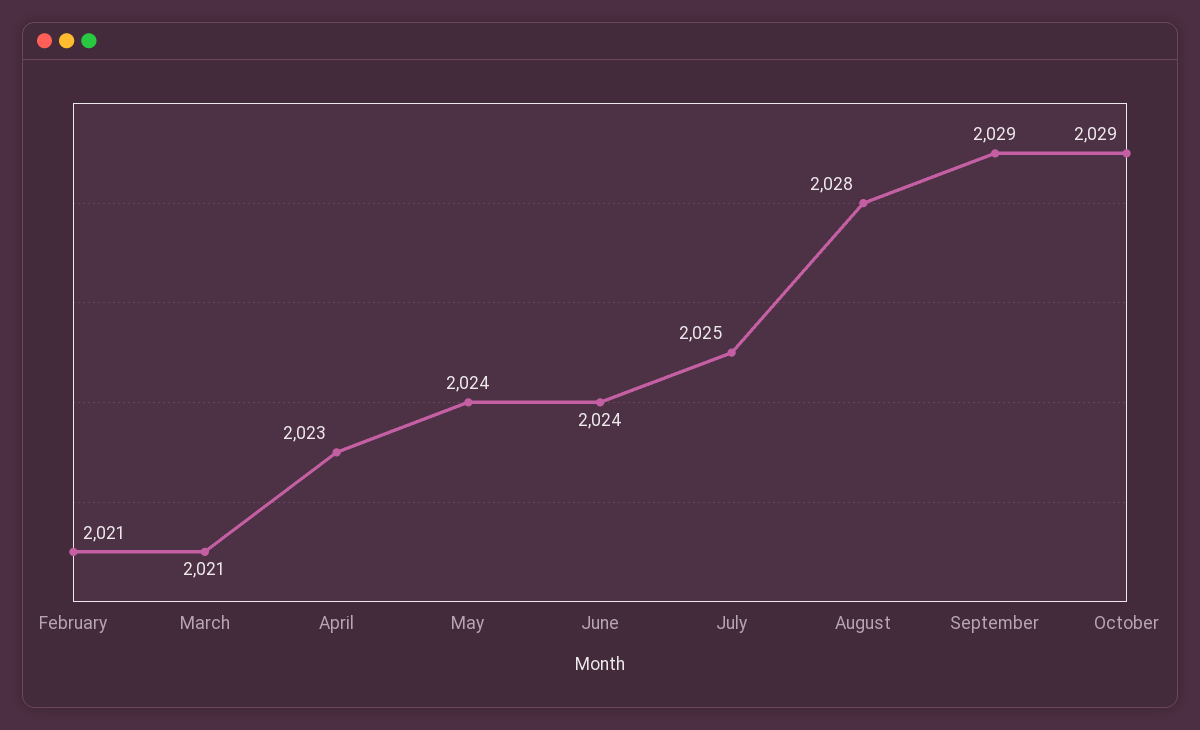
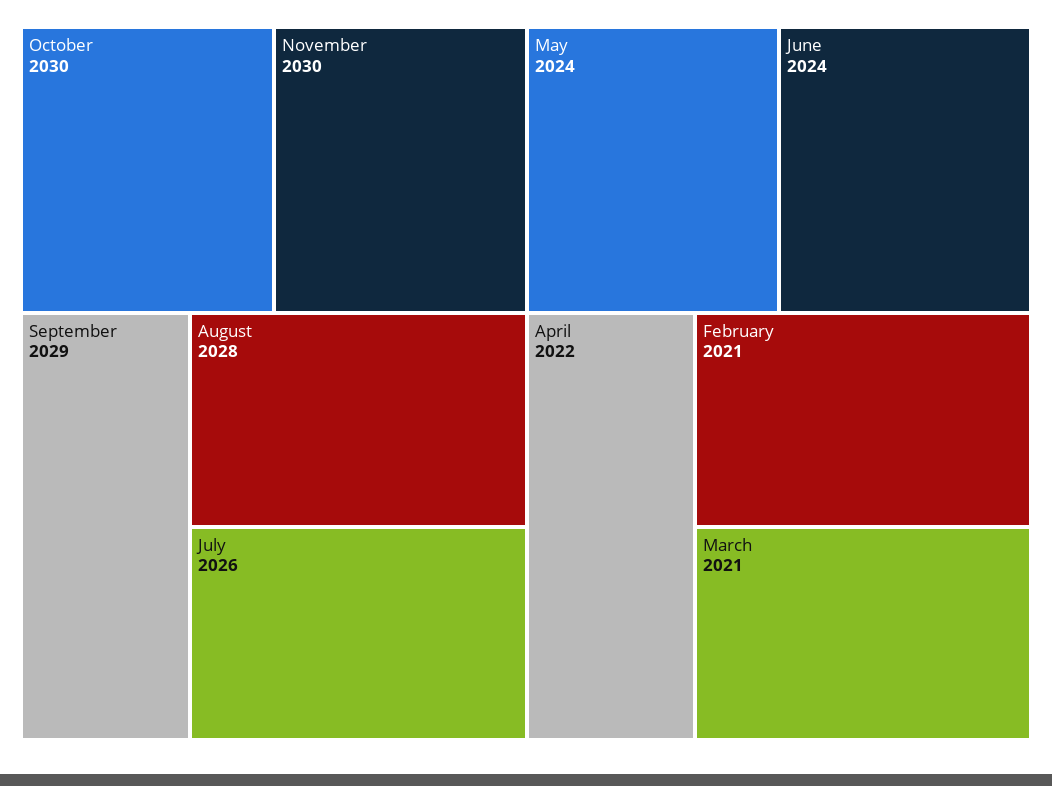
April: 2023 -> 2022
July: 2025 -> 2026
October: 2029 -> 2030
November: none -> 2030

